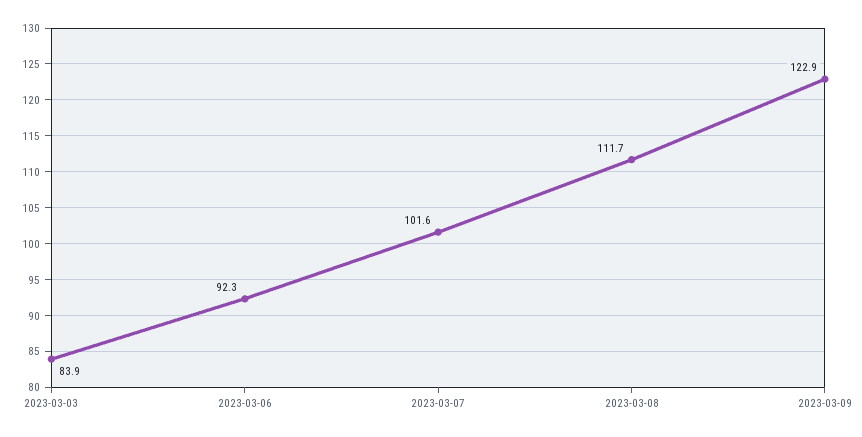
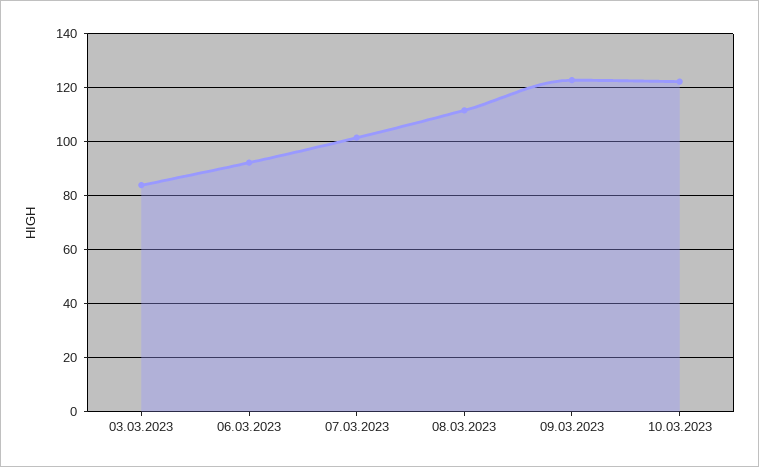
10.03.2023: none -> 122.5

